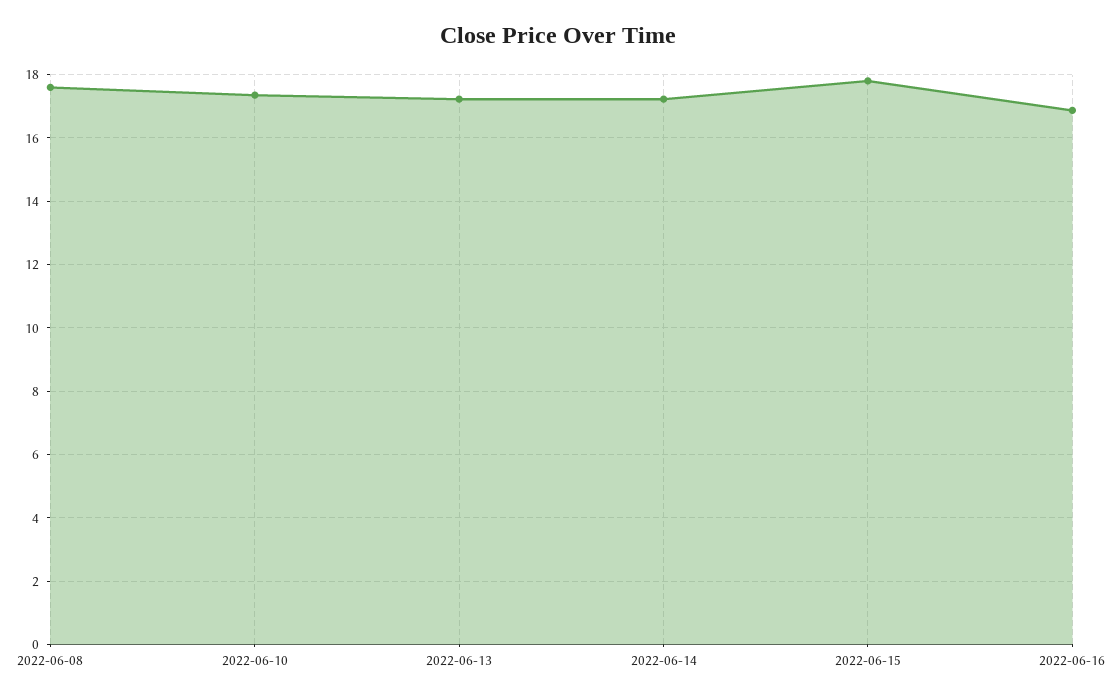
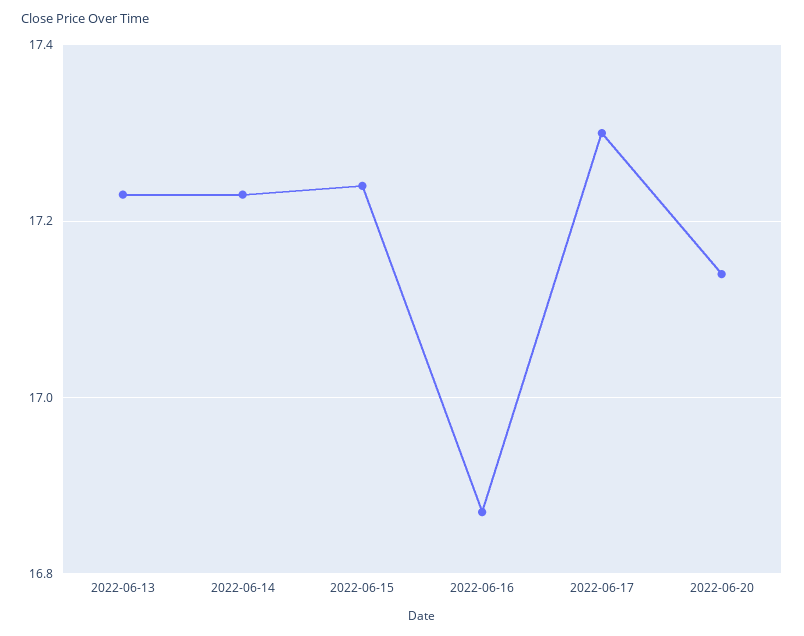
2022-06-08: 17.6 -> none
2022-06-10: 17.4 -> none
2022-06-15: 17.8 -> 17.25
2022-06-17: none -> 17.3
2022-06-20: none -> 17.15

